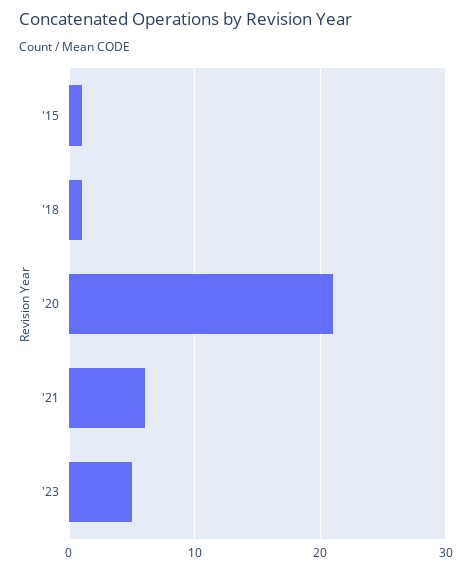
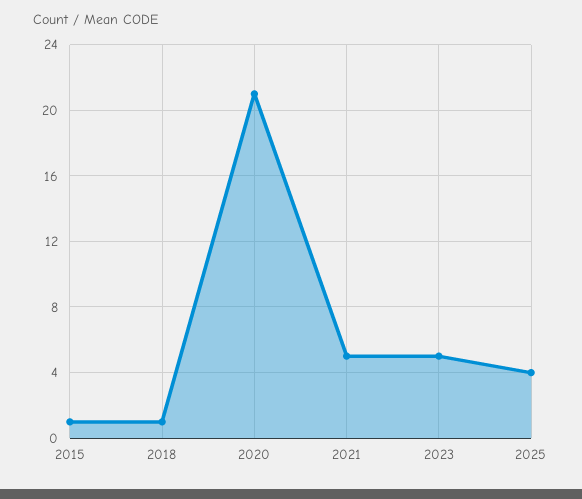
'21: 6 -> 5
2025: none -> 4

